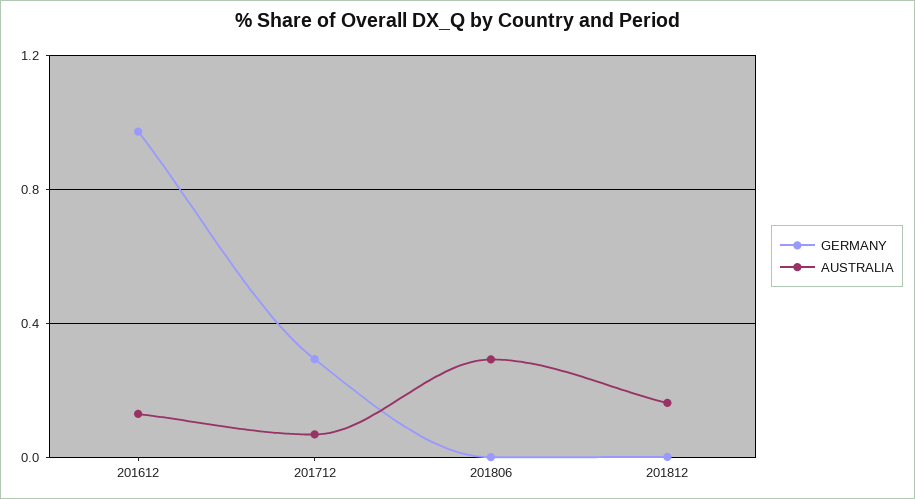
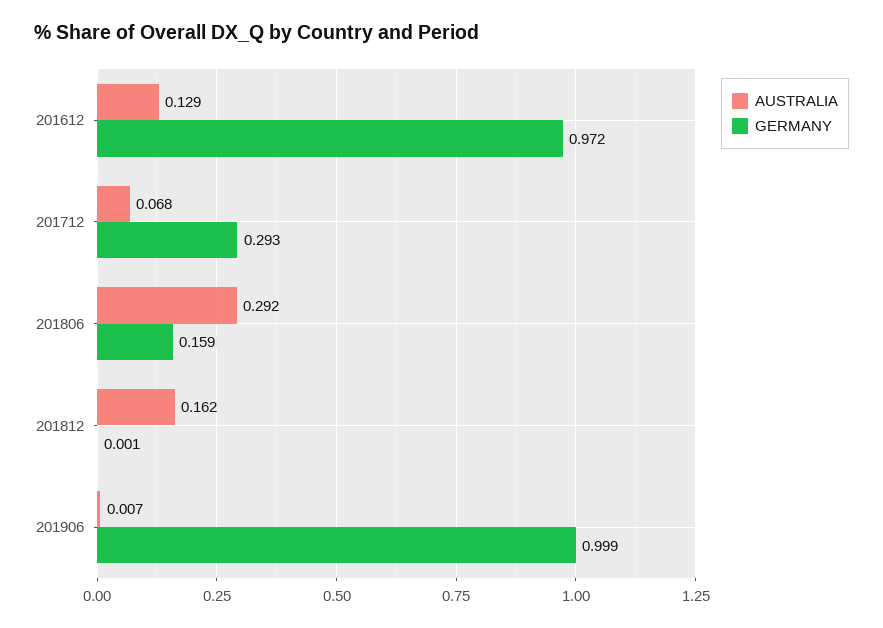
GERMANY, 201806: 0 -> 0.159
AUSTRALIA, 201906: none -> 0.007
GERMANY, 201906: none -> 0.999

